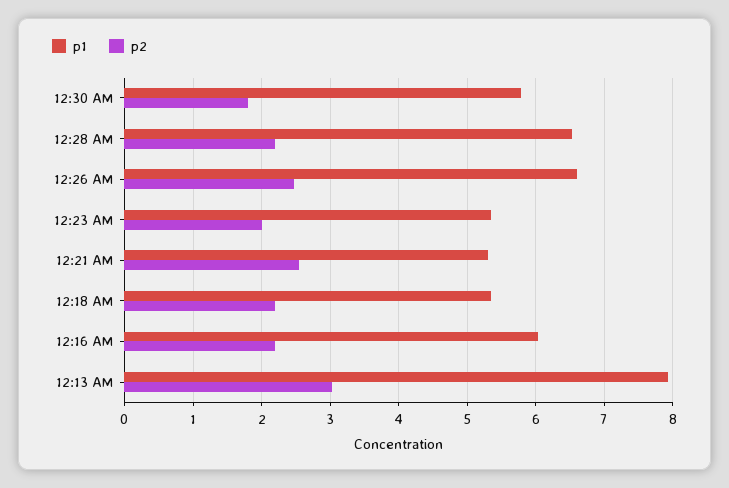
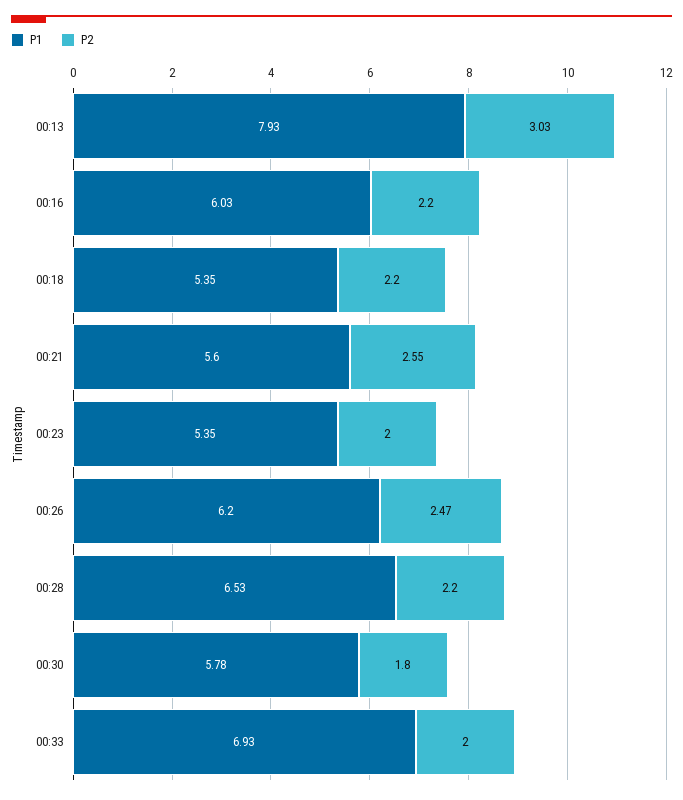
p1, 12:26 AM: 6.6 -> 6.2
p1, 12:21 AM: 5.3 -> 5.6
p1, 00:33: none -> 6.93
p2, 00:33: none -> 2

